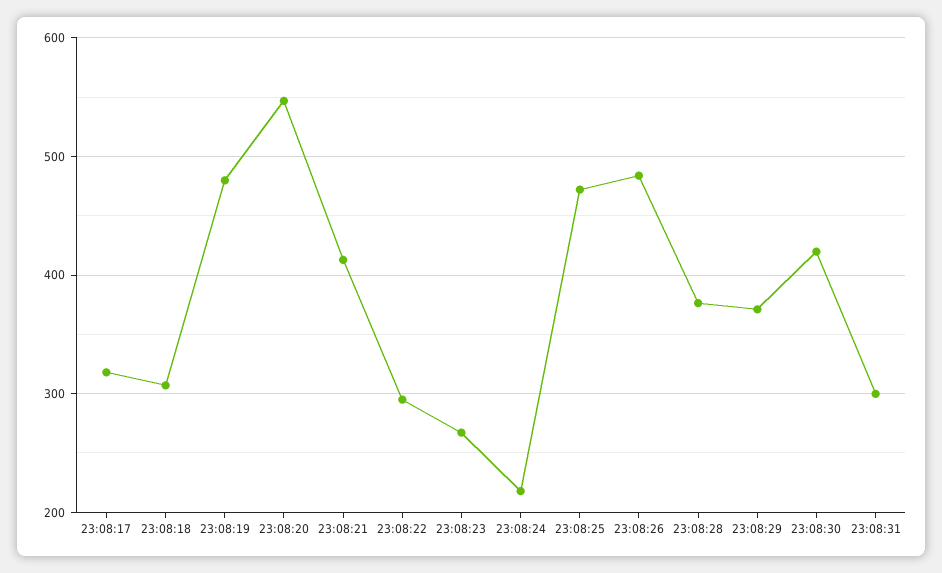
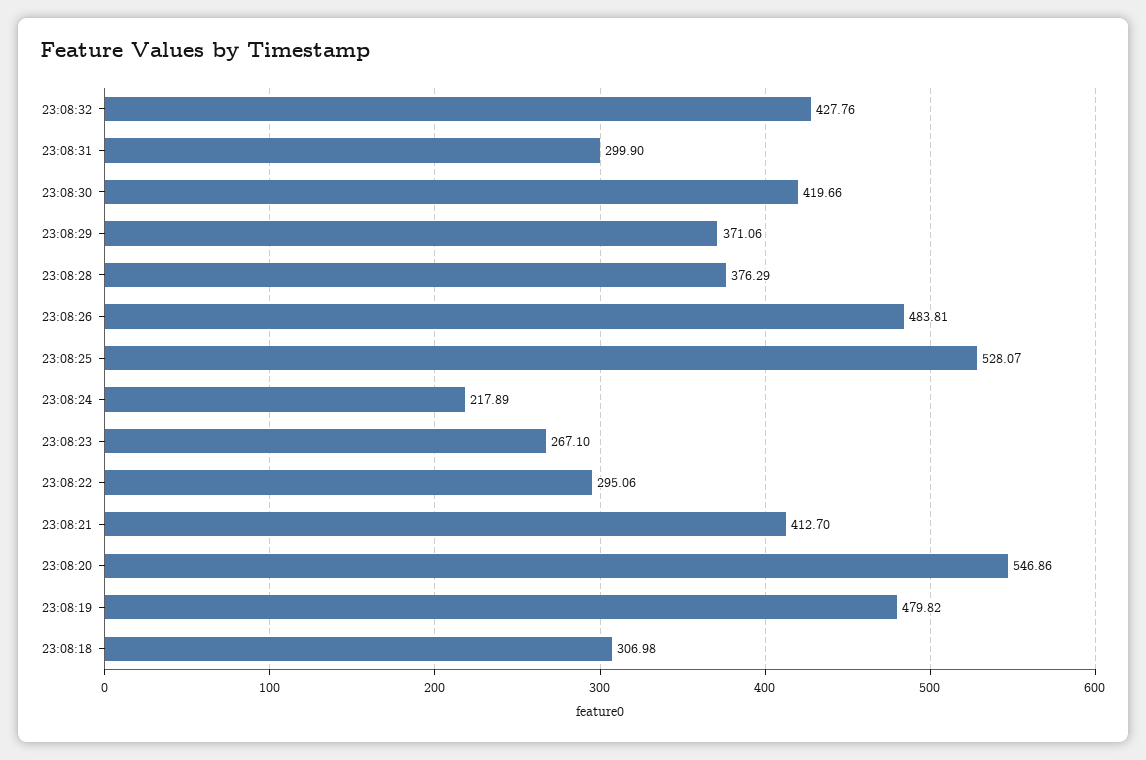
23:08:17: 320 -> none
23:08:25: 470 -> 528.07
23:08:32: none -> 427.76

